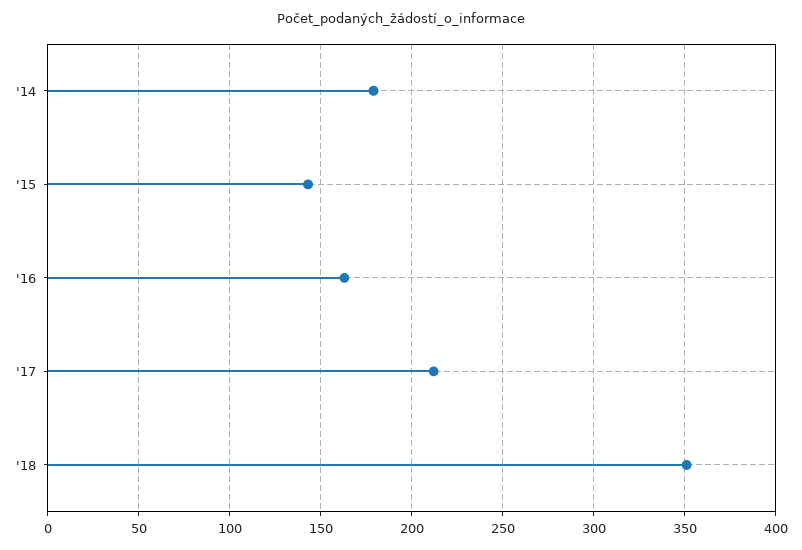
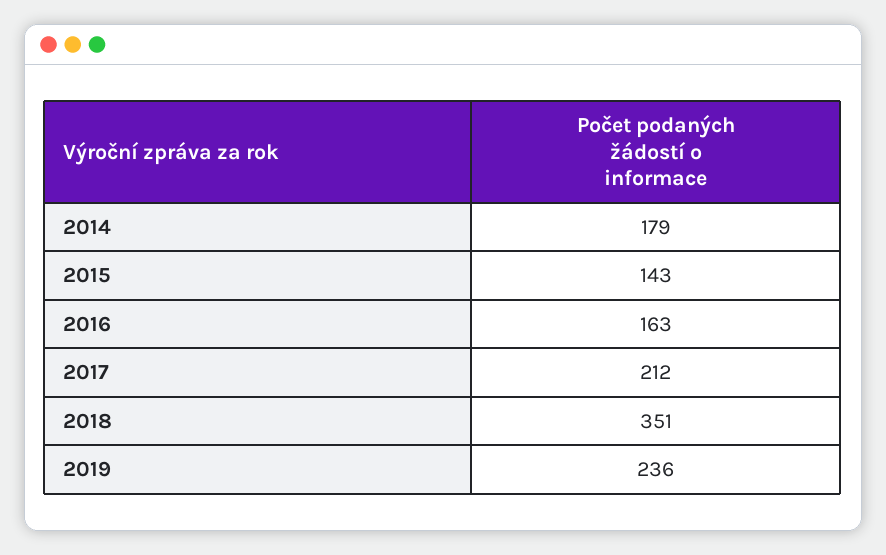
2019: none -> 236

